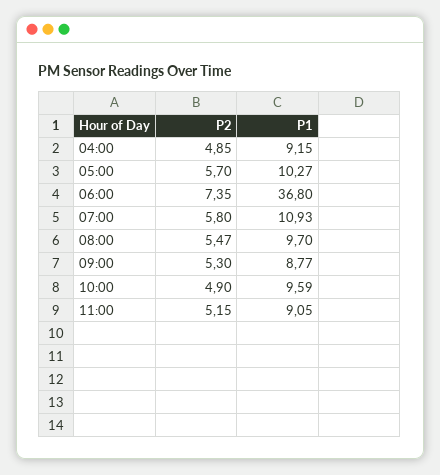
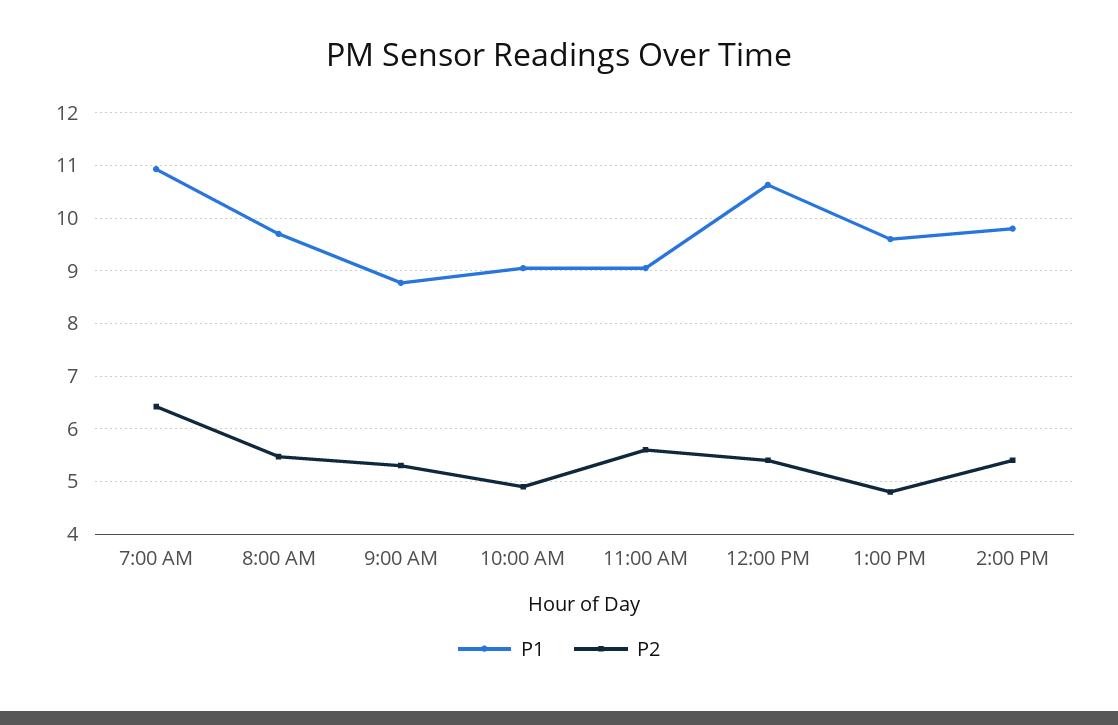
P2, 04:00: 4.85 -> none
P1, 04:00: 9.15 -> none
P2, 05:00: 5.7 -> none
P1, 05:00: 10.27 -> none
P2, 06:00: 7.35 -> none
P1, 06:00: 36.8 -> none
P2, 07:00: 5.8 -> 6.4
P1, 10:00: 9.59 -> 9
P2, 11:00: 5.15 -> 5.6
P1, 12:00 PM: none -> 10.6
P2, 12:00 PM: none -> 5.4
P1, 1:00 PM: none -> 9.6
P2, 1:00 PM: none -> 4.8
P1, 2:00 PM: none -> 9.8
P2, 2:00 PM: none -> 5.4

